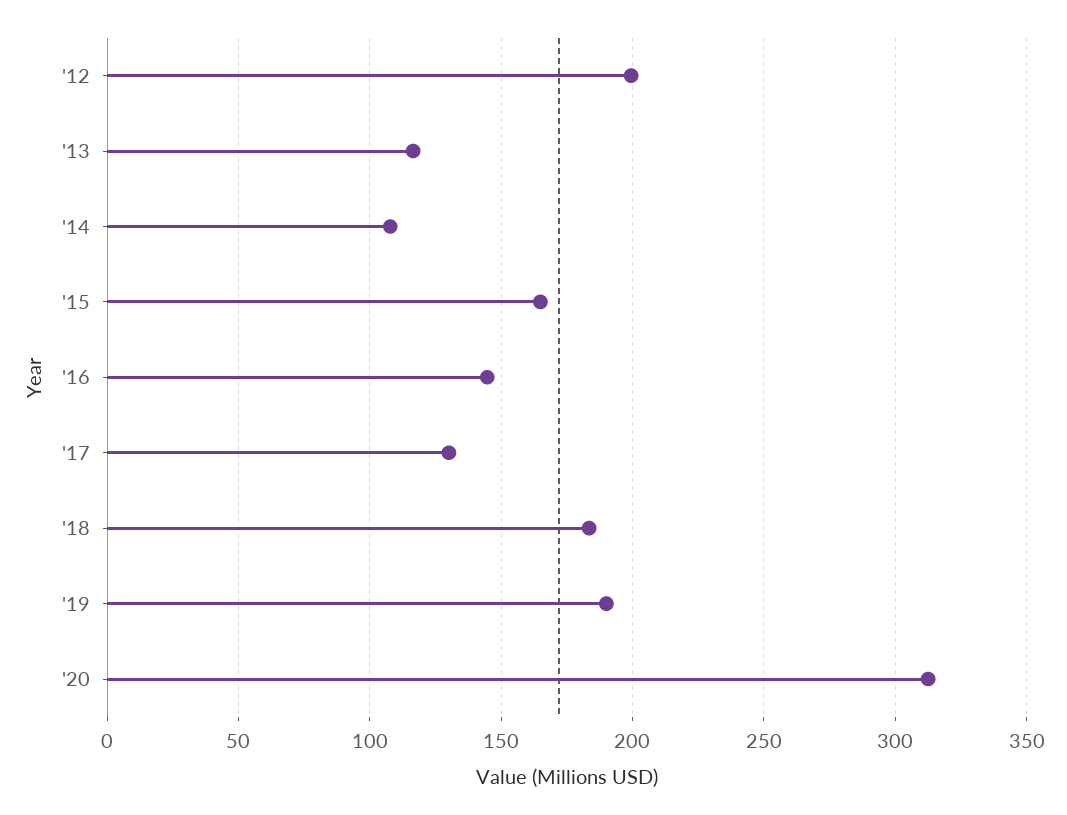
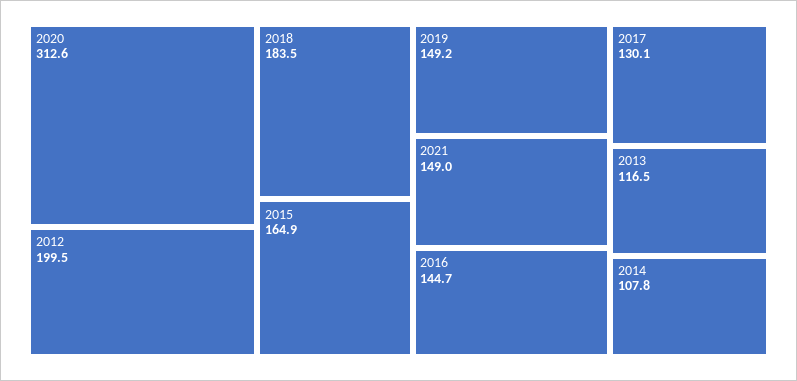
'19: 190 -> 149.2
2021: none -> 149

